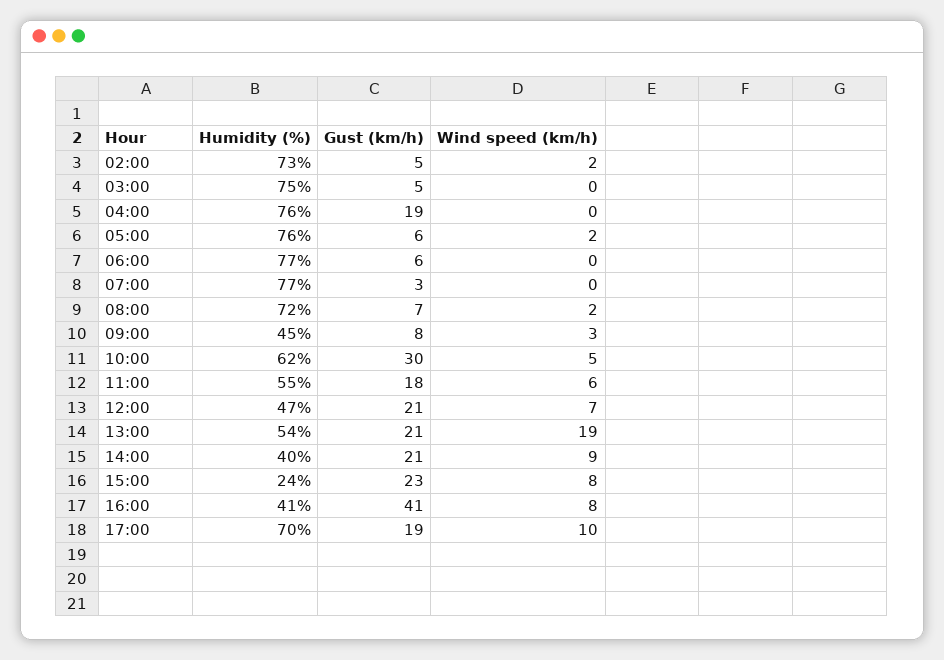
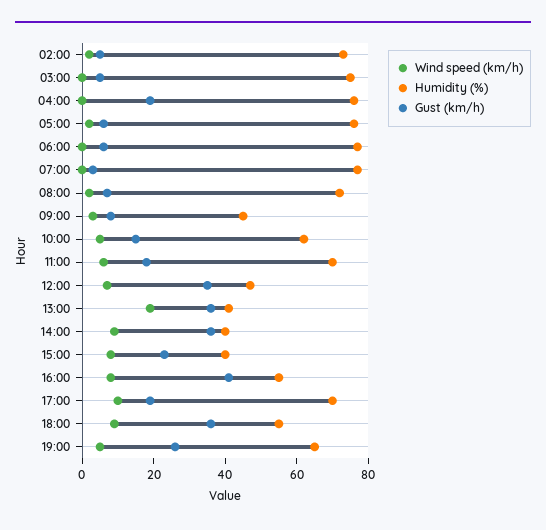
Gust (km/h), 10:00: 30 -> 15
Humidity (%), 11:00: 55 -> 70
Gust (km/h), 12:00: 21 -> 35
Humidity (%), 13:00: 54 -> 40
Gust (km/h), 13:00: 21 -> 35
Gust (km/h), 14:00: 21 -> 35
Humidity (%), 15:00: 24 -> 40
Humidity (%), 16:00: 41 -> 55
Wind speed (km/h), 18:00: none -> 10
Humidity (%), 18:00: none -> 55
Gust (km/h), 18:00: none -> 35
Wind speed (km/h), 19:00: none -> 5
Humidity (%), 19:00: none -> 65
Gust (km/h), 19:00: none -> 25

